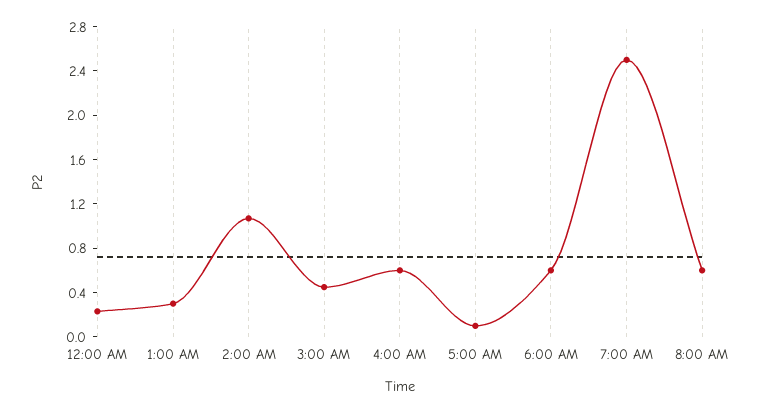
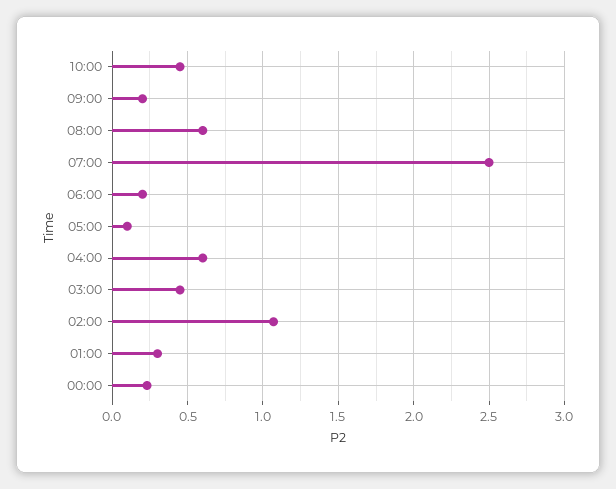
6:00 AM: 0.6 -> 0.2
10:00: none -> 0.45
09:00: none -> 0.2

